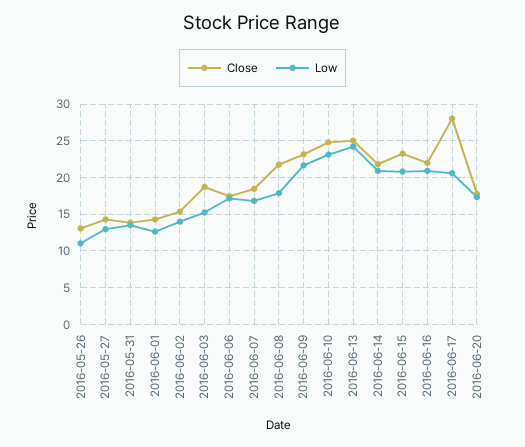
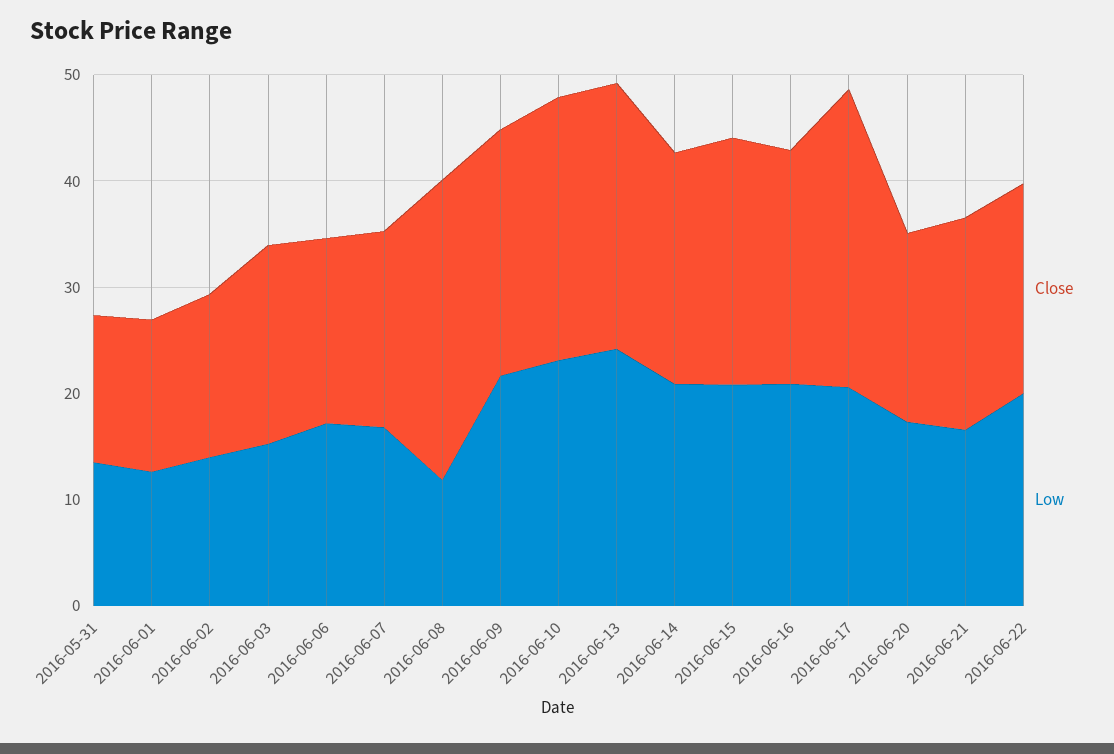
Close, 2016-05-26: 13 -> none
Low, 2016-05-26: 11 -> none
Close, 2016-05-27: 14 -> none
Low, 2016-05-27: 13 -> none
Close, 2016-06-08: 22 -> 28
Low, 2016-06-08: 18 -> 12
Close, 2016-06-21: none -> 20
Low, 2016-06-21: none -> 16
Close, 2016-06-22: none -> 20
Low, 2016-06-22: none -> 20

